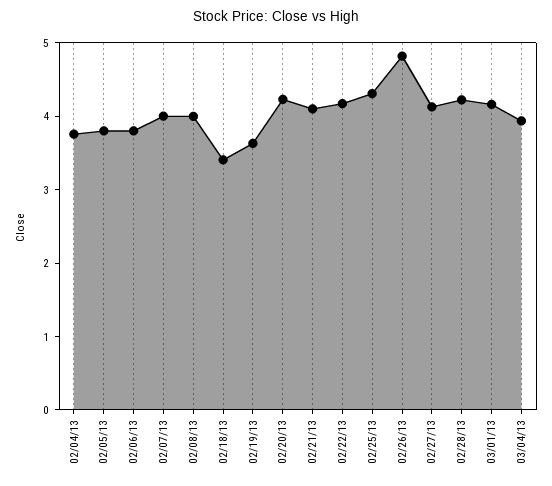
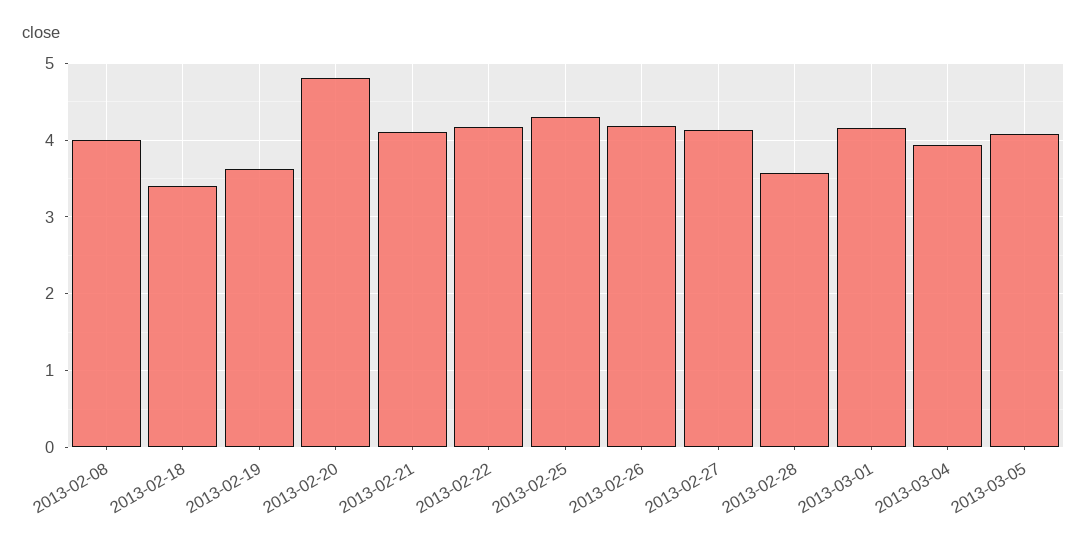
02/04/13: 3.8 -> none
02/05/13: 3.8 -> none
02/06/13: 3.8 -> none
02/07/13: 4 -> none
02/20/13: 4.2 -> 4.8
02/26/13: 4.8 -> 4.2
02/28/13: 4.2 -> 3.6
2013-03-05: none -> 4.1

